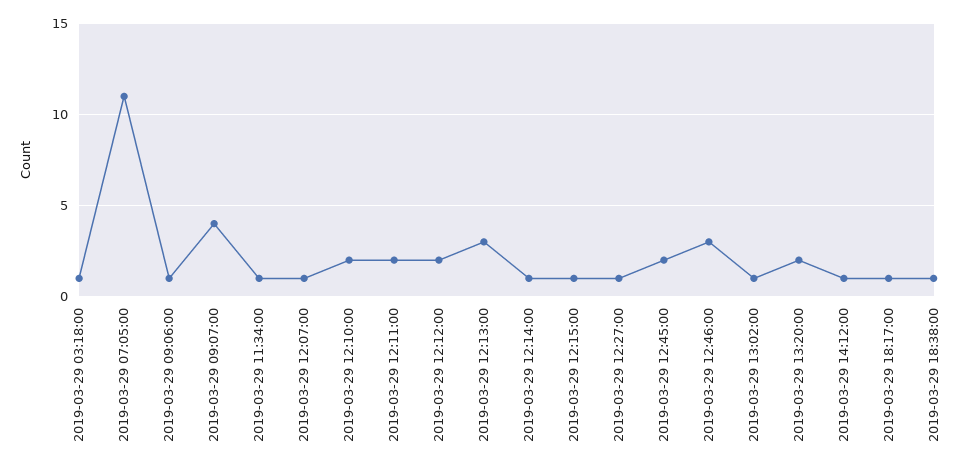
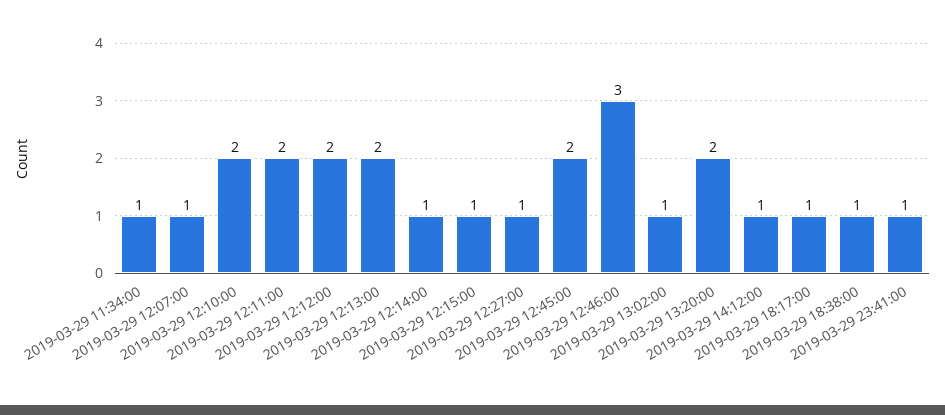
2019-03-29 03:18:00: 1 -> none
2019-03-29 07:05:00: 11 -> none
2019-03-29 09:06:00: 1 -> none
2019-03-29 09:07:00: 4 -> none
2019-03-29 12:13:00: 3 -> 2
2019-03-29 23:41:00: none -> 1

